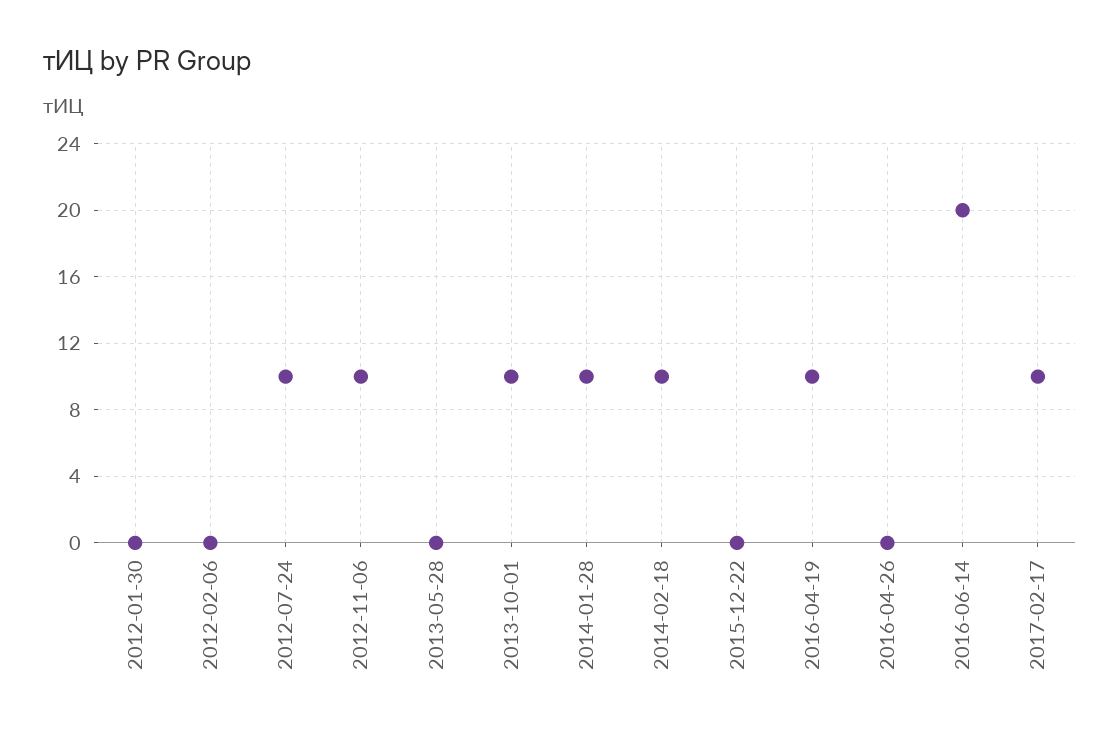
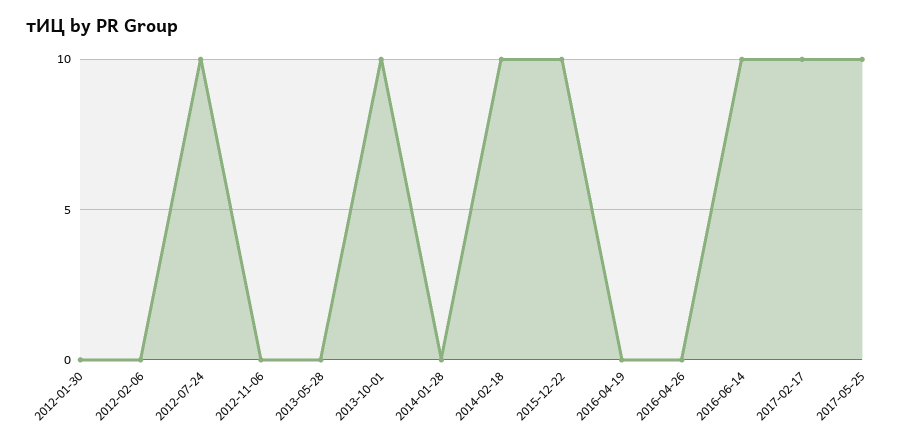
2012-11-06: 10 -> 0
2014-01-28: 10 -> 0
2015-12-22: 0 -> 10
2016-04-19: 10 -> 0
2016-06-14: 20 -> 10
2017-05-25: none -> 10

